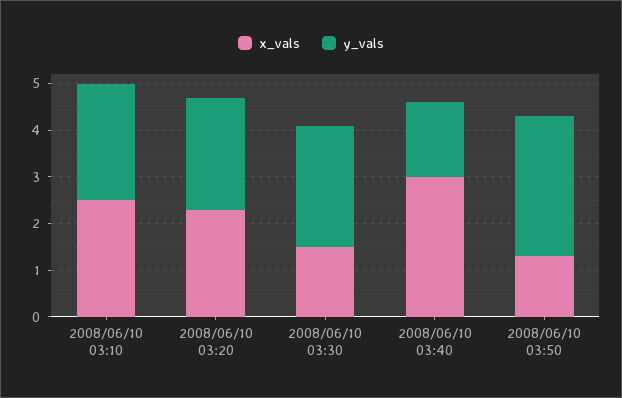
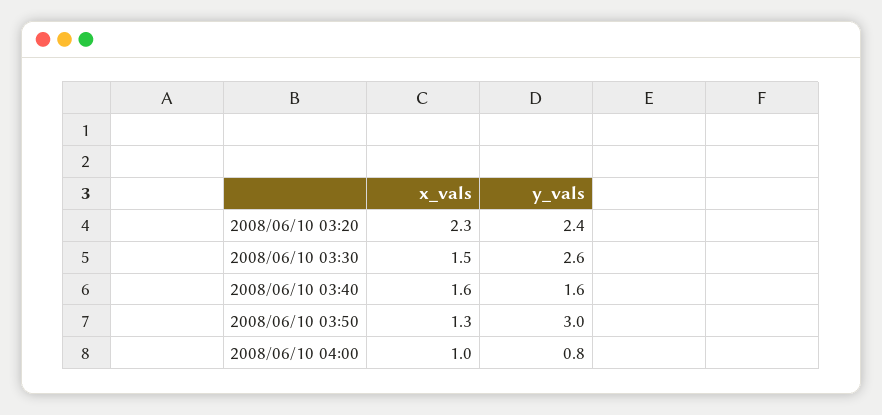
x_vals, 2008/06/10 03:10: 2.5 -> none
y_vals, 2008/06/10 03:10: 2.5 -> none
x_vals, 2008/06/10 03:40: 3 -> 1.6
x_vals, 2008/06/10 04:00: none -> 1
y_vals, 2008/06/10 04:00: none -> 0.8

